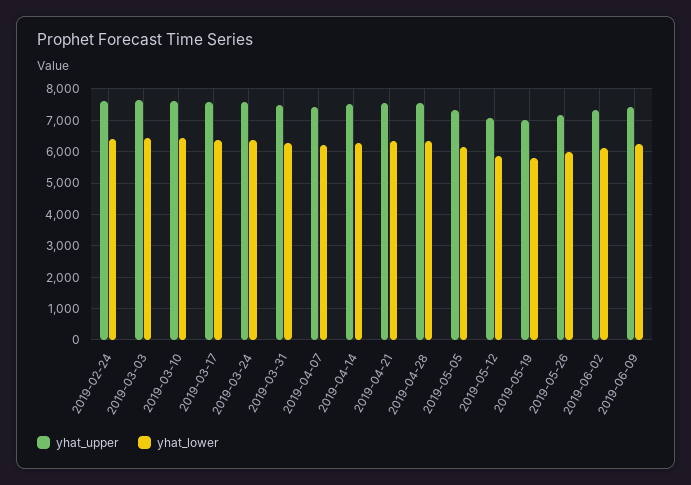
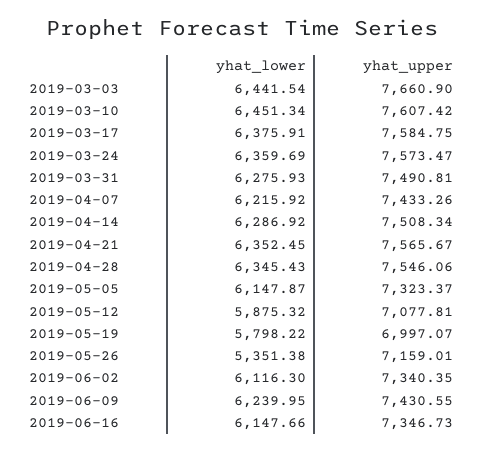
yhat_upper, 2019-02-24: 7600 -> none
yhat_lower, 2019-02-24: 6400 -> none
yhat_lower, 2019-05-26: 6000 -> 5351.38
yhat_lower, 2019-06-16: none -> 6147.66
yhat_upper, 2019-06-16: none -> 7346.73

